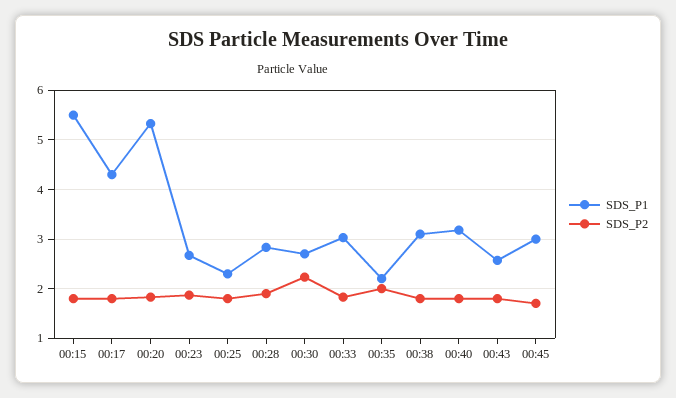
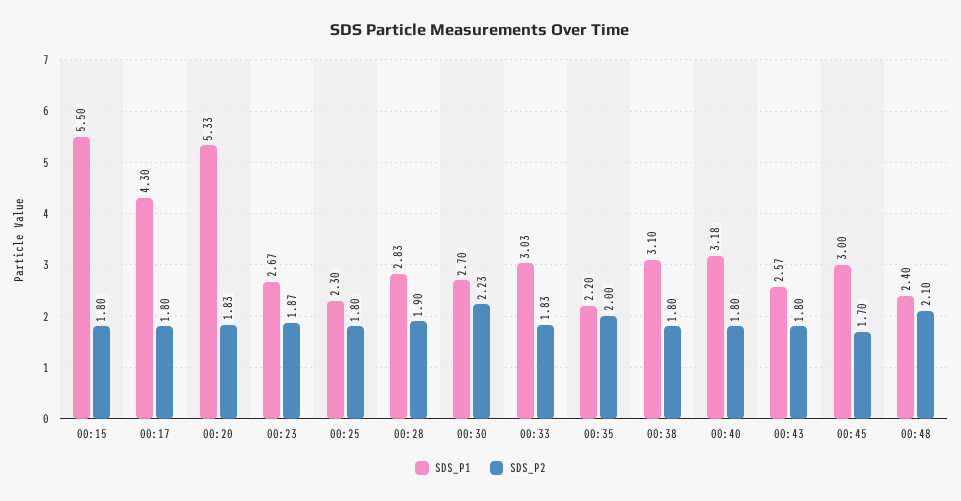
SDS_P1, 00:48: none -> 2.4
SDS_P2, 00:48: none -> 2.1

